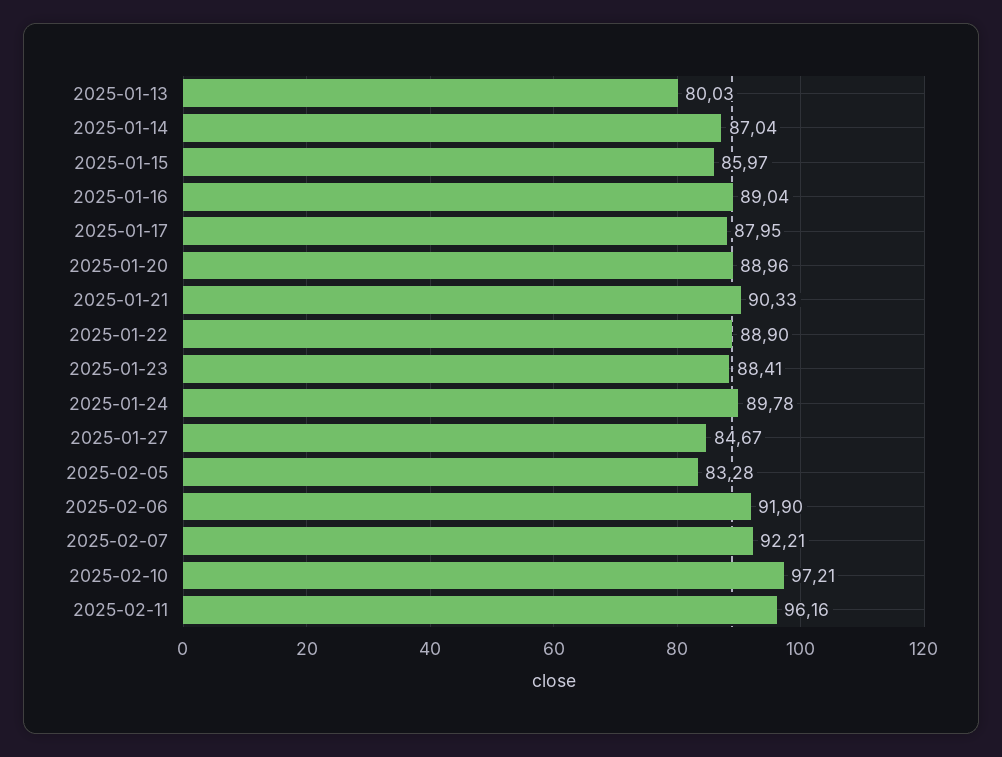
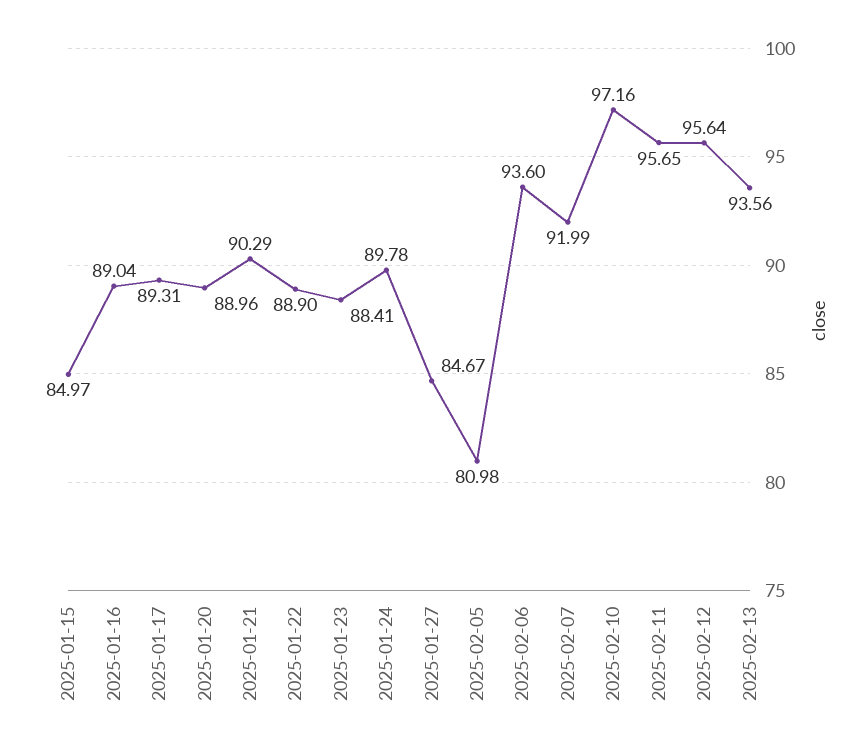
2025-01-13: 80.03 -> none
2025-01-14: 87.04 -> none
2025-01-15: 85.97 -> 84.97
2025-01-17: 87.95 -> 89.31
2025-01-21: 90.33 -> 90.29
2025-02-05: 83.28 -> 80.98
2025-02-06: 91.9 -> 93.6
2025-02-07: 92.21 -> 91.99
2025-02-10: 97.21 -> 97.16
2025-02-11: 96.16 -> 95.65
2025-02-12: none -> 95.64
2025-02-13: none -> 93.56

